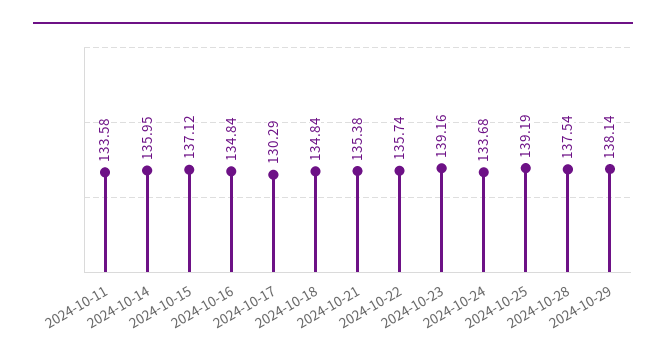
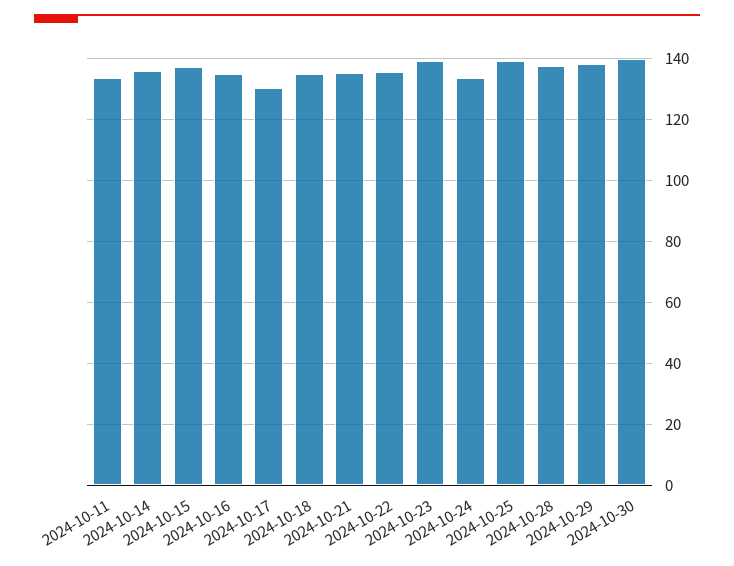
2024-10-30: none -> 140

